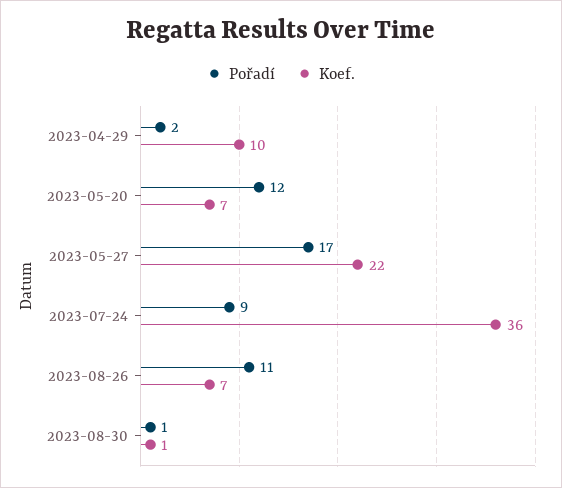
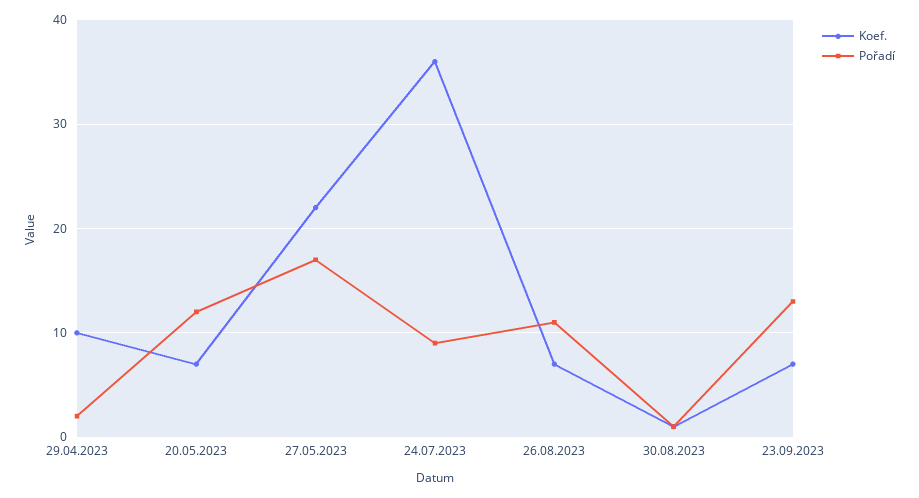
Koef., 23.09.2023: none -> 7
Pořadí, 23.09.2023: none -> 13

